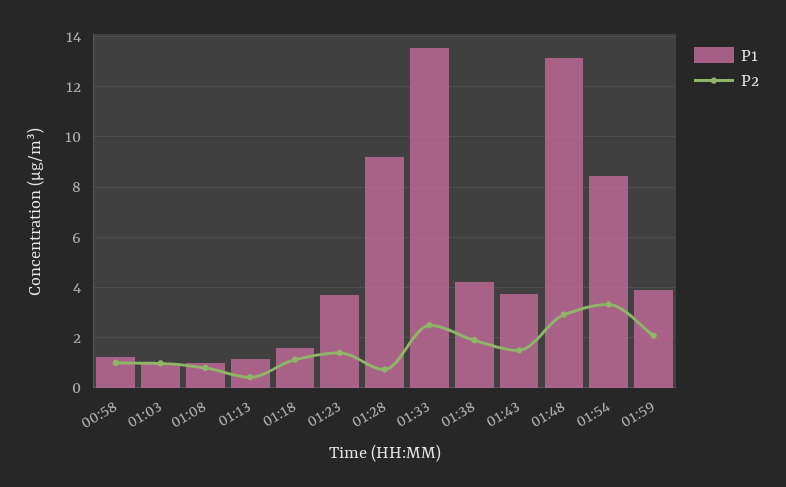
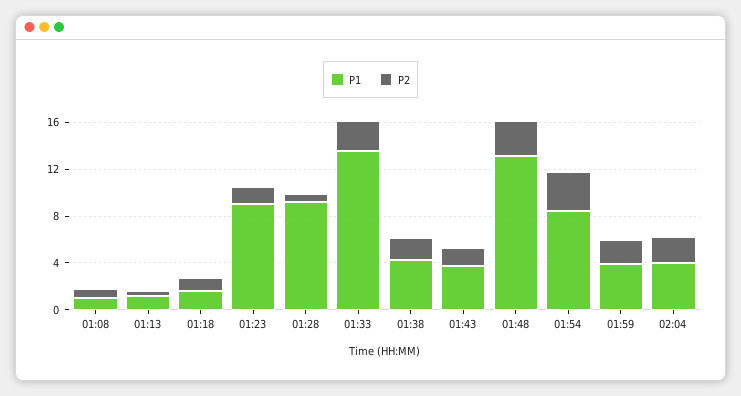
P1, 00:58: 1.25 -> none
P2, 00:58: 1 -> none
P1, 01:03: 1 -> none
P2, 01:03: 1 -> none
P1, 01:23: 3.75 -> 9
P1, 02:04: none -> 4
P2, 02:04: none -> 2

